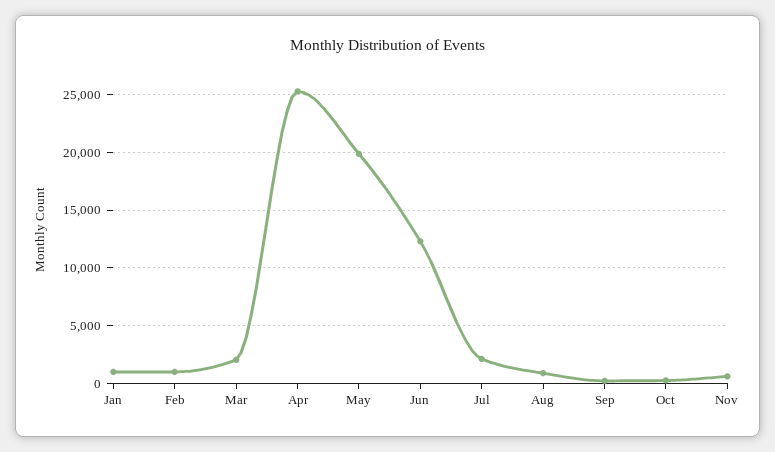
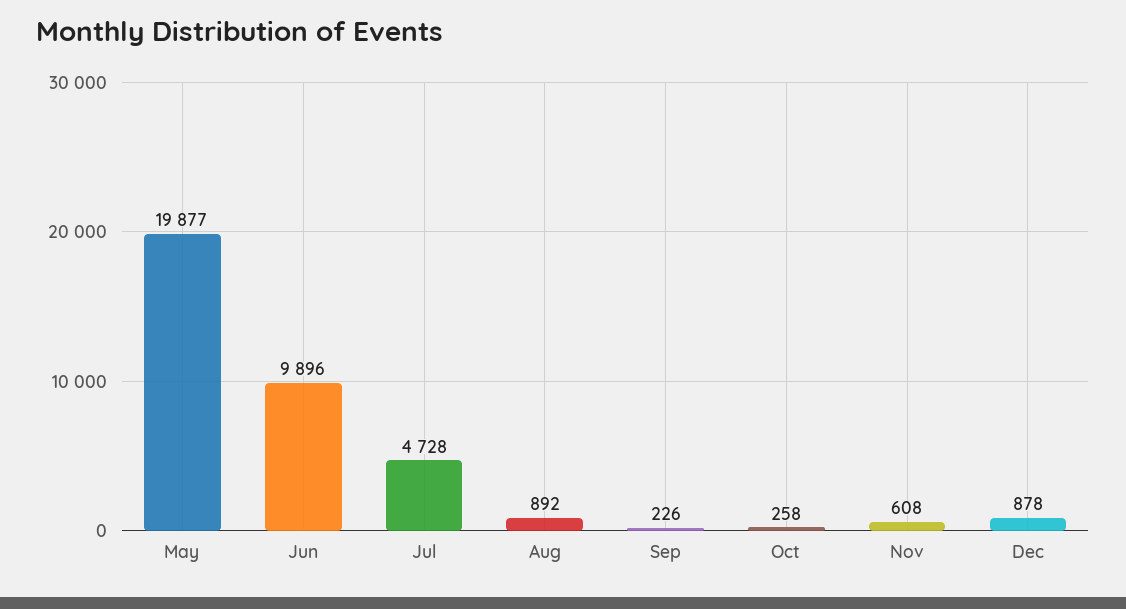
Jan: 1000 -> none
Feb: 1000 -> none
Mar: 2000 -> none
Apr: 25000 -> none
Jun: 12000 -> 9896
Jul: 2000 -> 4728
Dec: none -> 878

